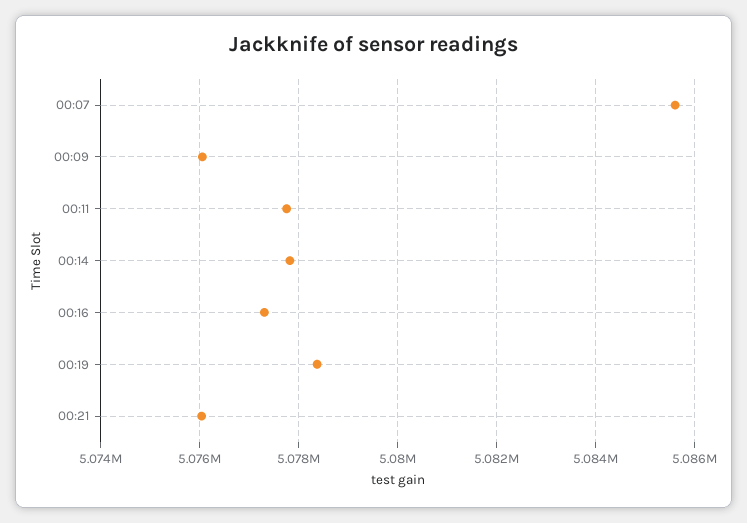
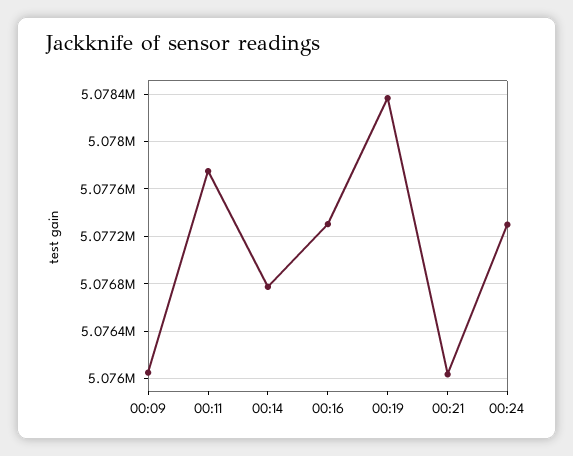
00:07: 5085600 -> none
00:14: 5077800 -> 5076800
00:24: none -> 5077300

